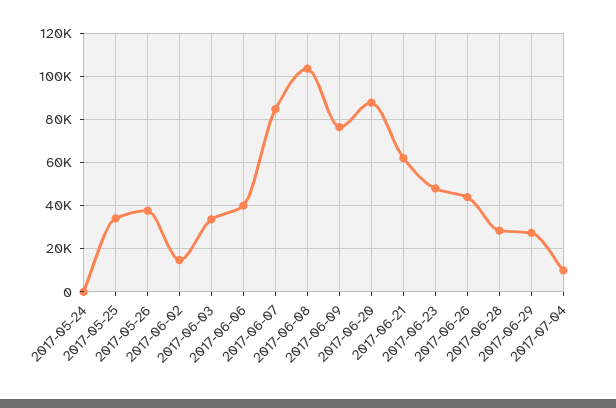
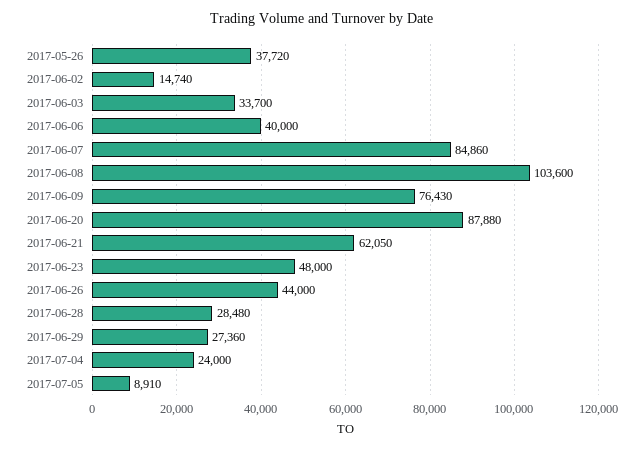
2017-05-24: 0 -> none
2017-05-25: 35000 -> none
2017-07-04: 10000 -> 24000
2017-07-05: none -> 8910

